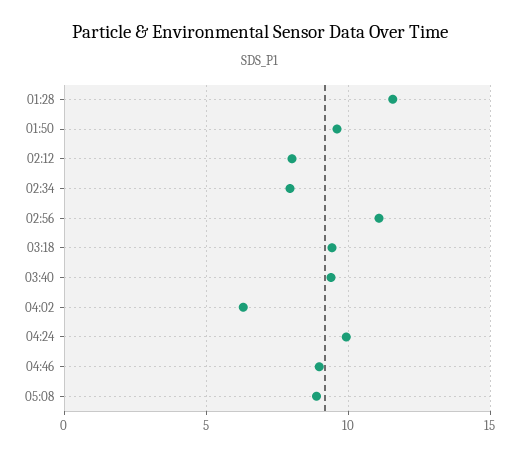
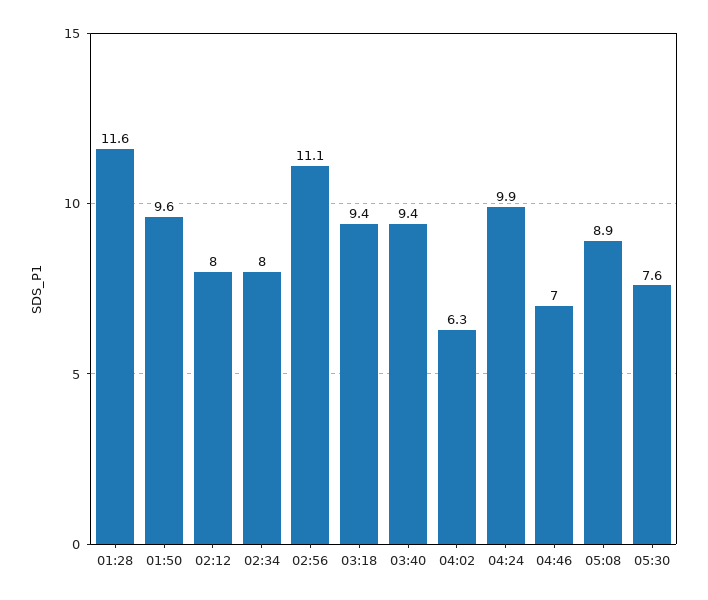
04:46: 9 -> 7
05:30: none -> 7.6

